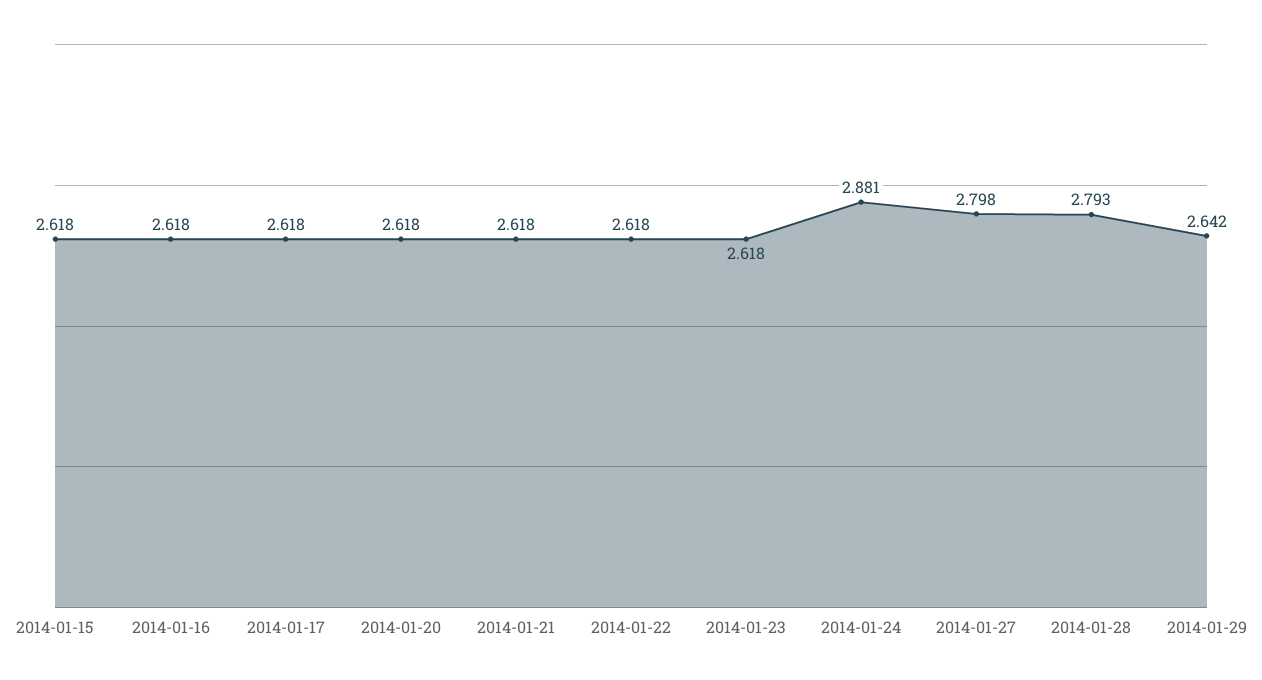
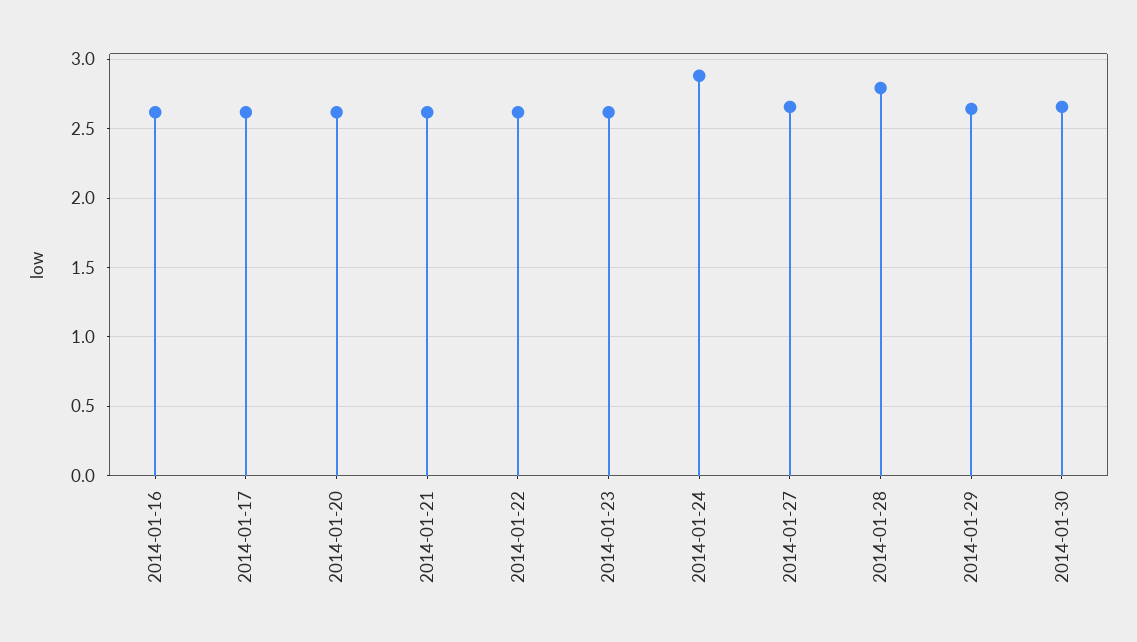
2014-01-15: 2.618 -> none
2014-01-27: 2.798 -> 2.65
2014-01-30: none -> 2.65

